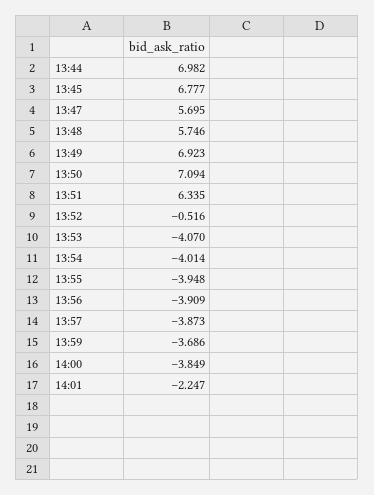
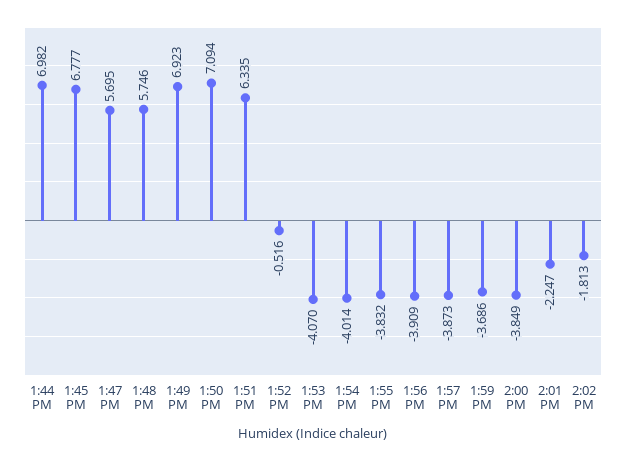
13:55: -3.948 -> -3.832
2:02 PM: none -> -1.813

